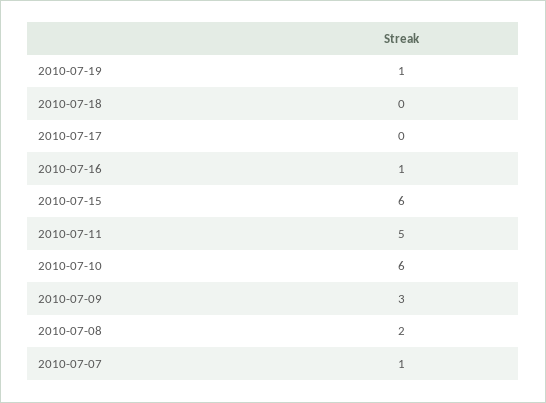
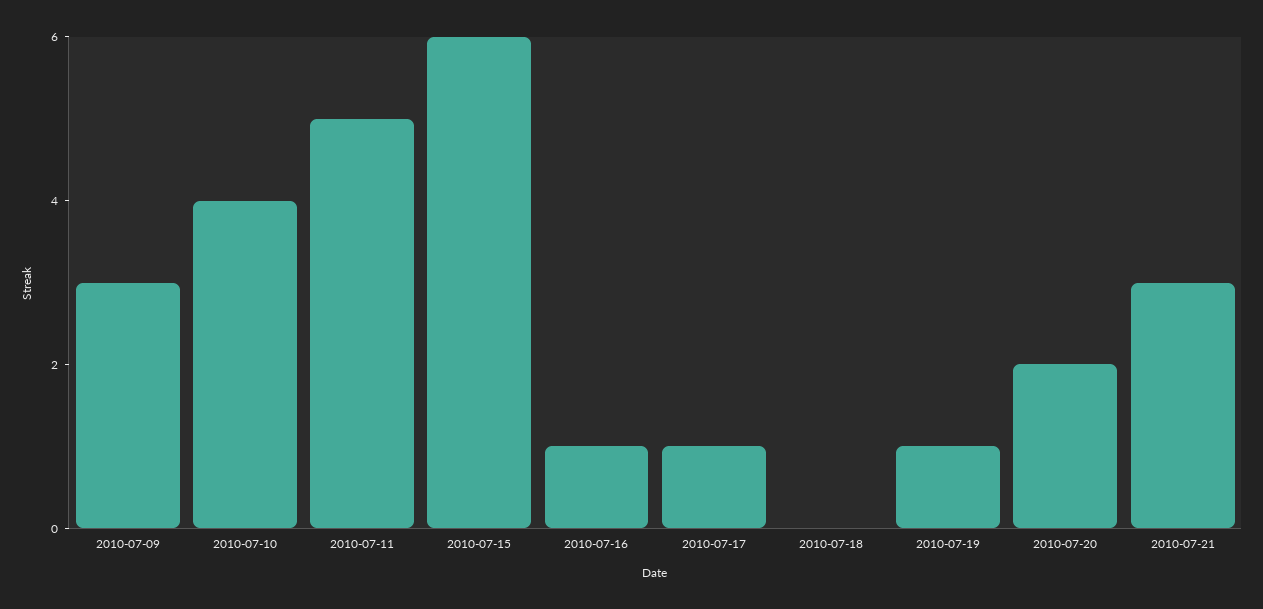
2010-07-17: 0 -> 1
2010-07-10: 6 -> 4
2010-07-08: 2 -> none
2010-07-07: 1 -> none
2010-07-20: none -> 2
2010-07-21: none -> 3

